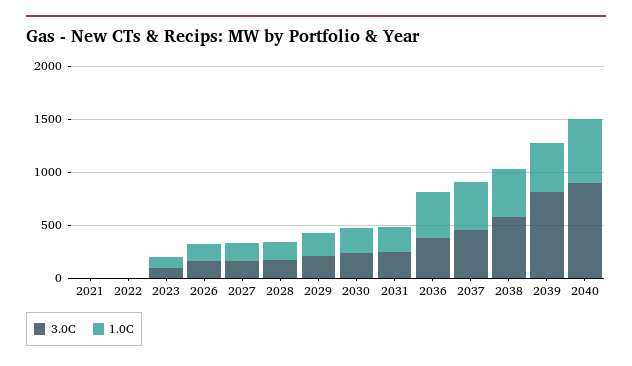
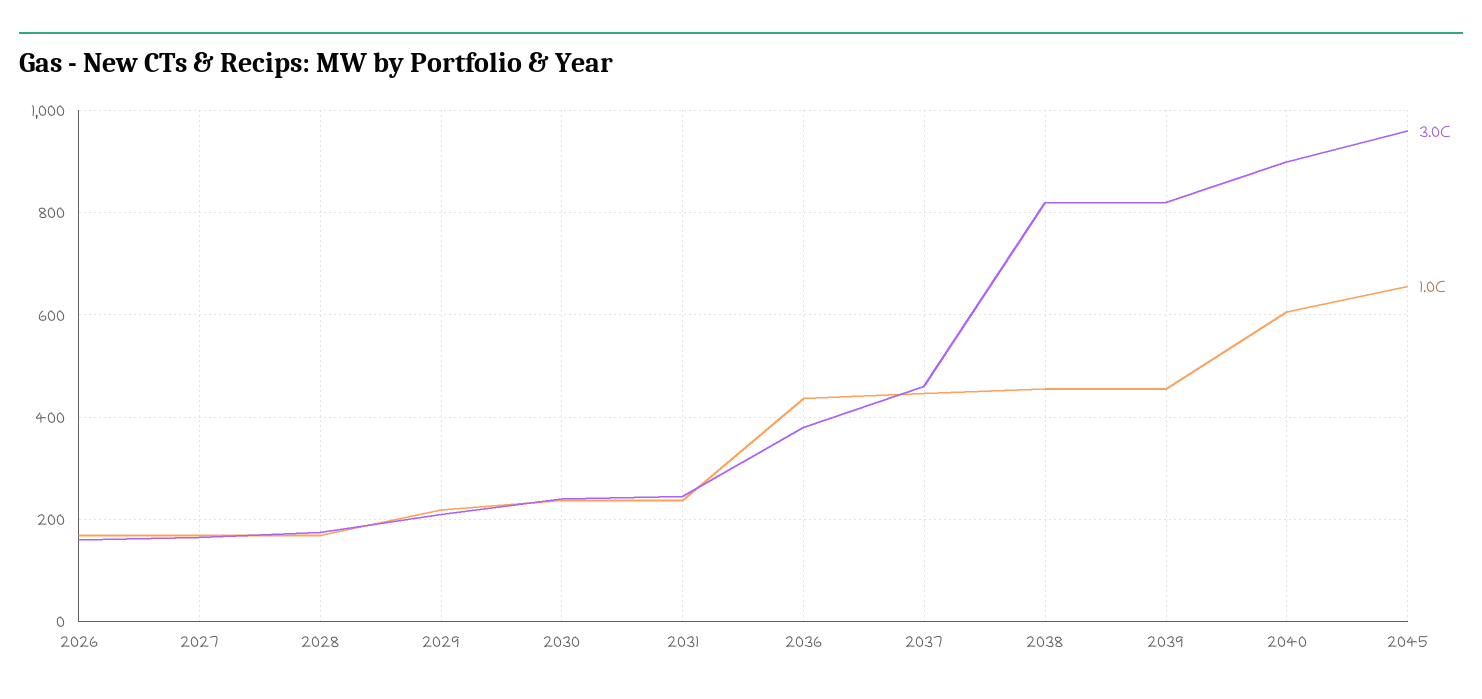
3.0C, 2021: 0 -> none
1.0C, 2021: 0 -> none
3.0C, 2022: 0 -> none
1.0C, 2022: 0 -> none
3.0C, 2023: 100 -> none
1.0C, 2023: 100 -> none
3.0C, 2038: 600 -> 820
3.0C, 2045: none -> 960
1.0C, 2045: none -> 660

